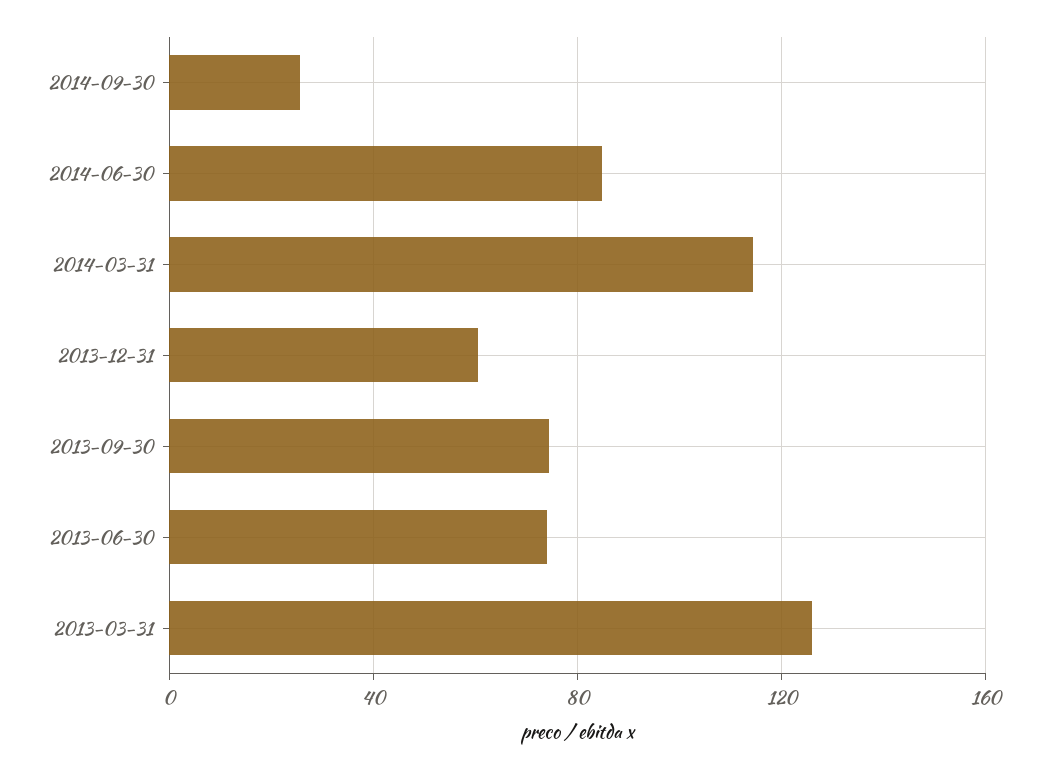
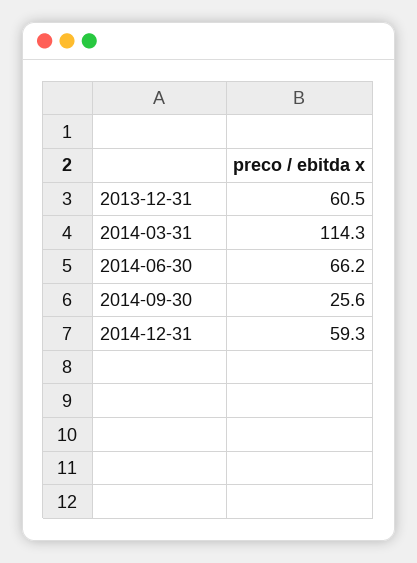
2014-06-30: 85 -> 66.2
2013-09-30: 75 -> none
2013-06-30: 75 -> none
2013-03-31: 125 -> none
2014-12-31: none -> 59.3

